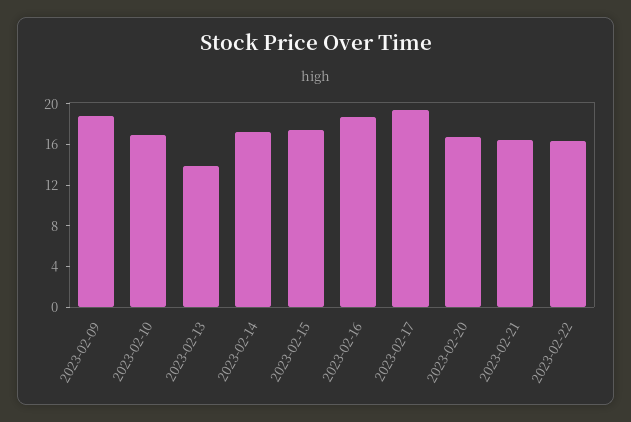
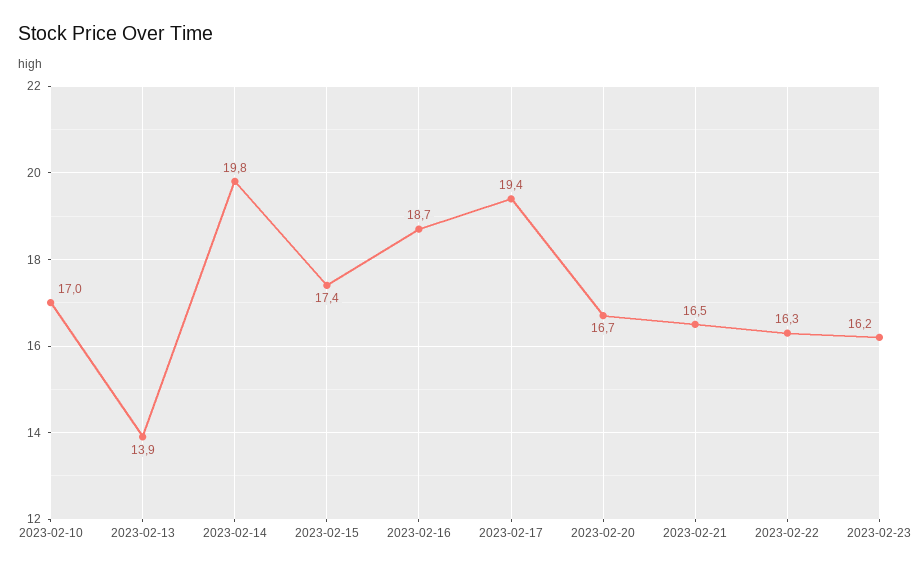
2023-02-09: 19 -> none
2023-02-14: 17 -> 19.8
2023-02-23: none -> 16.2

